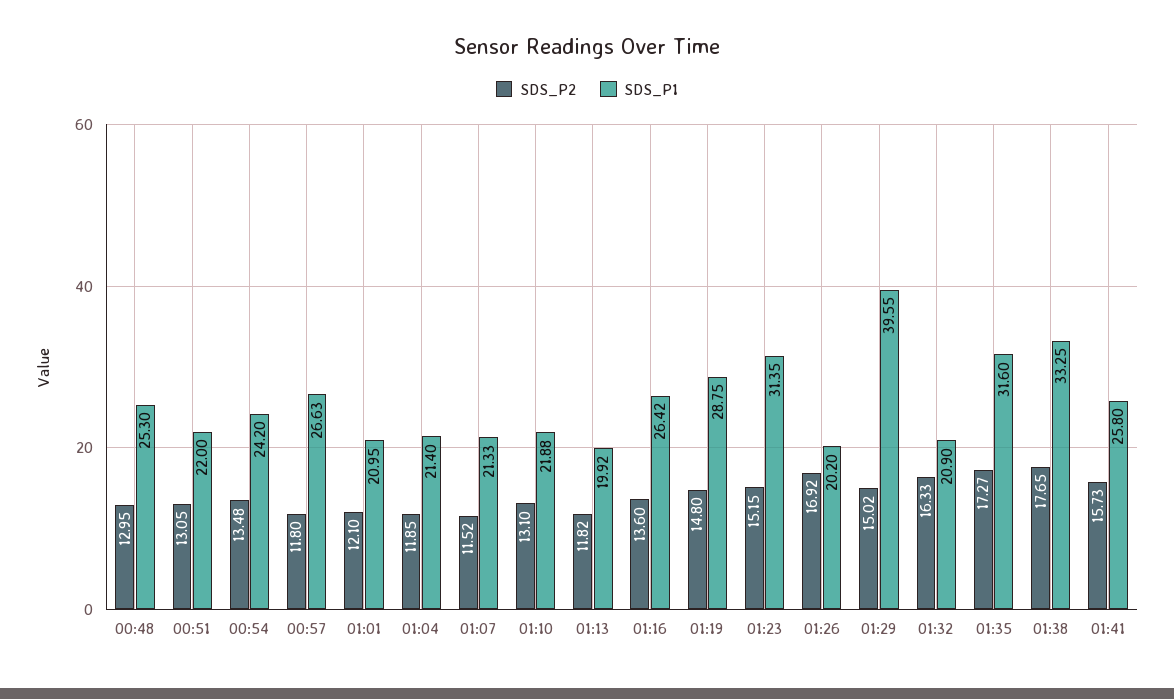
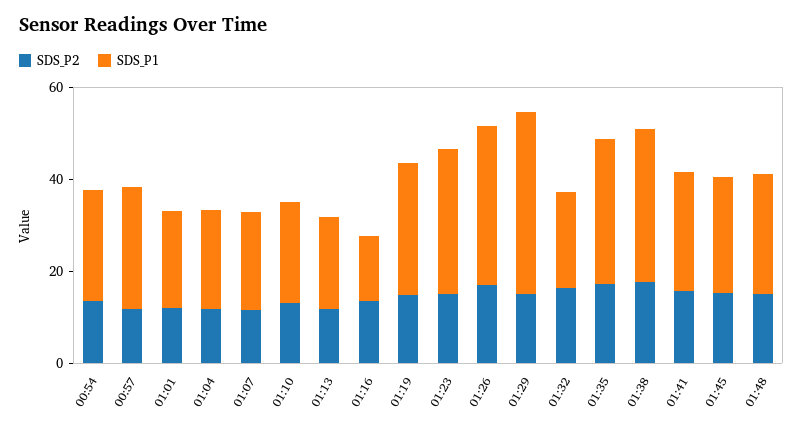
SDS_P2, 00:48: 12.95 -> none
SDS_P1, 00:48: 25.3 -> none
SDS_P2, 00:51: 13.05 -> none
SDS_P1, 00:51: 22 -> none
SDS_P1, 01:16: 26.42 -> 15
SDS_P1, 01:26: 20.2 -> 35
SDS_P2, 01:45: none -> 15
SDS_P1, 01:45: none -> 25
SDS_P2, 01:48: none -> 15
SDS_P1, 01:48: none -> 25

